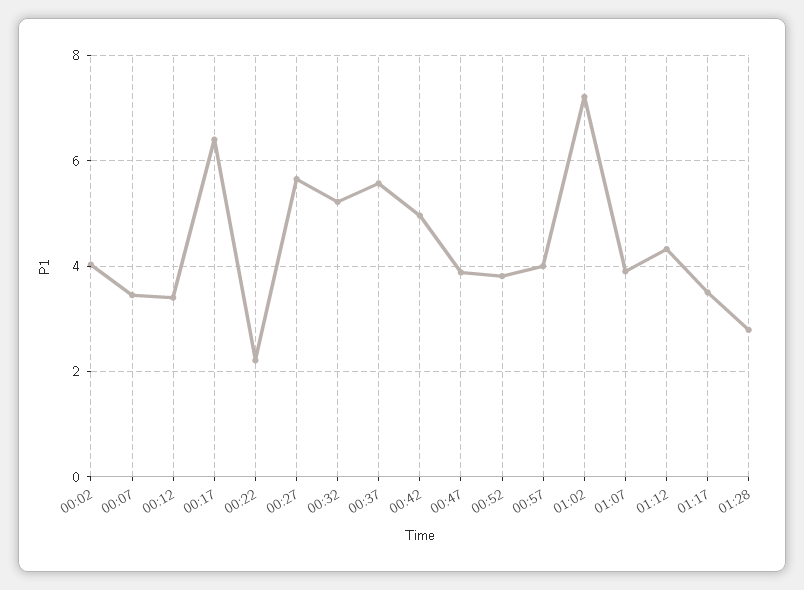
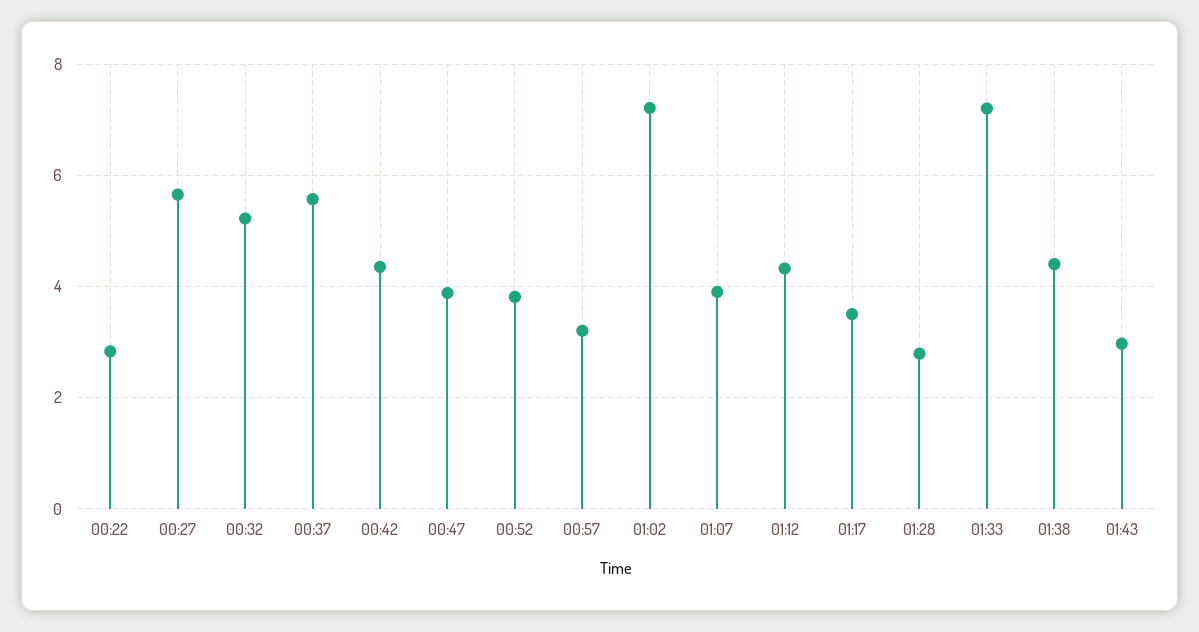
00:02: 4 -> none
00:07: 3.4 -> none
00:12: 3.4 -> none
00:17: 6.4 -> none
00:22: 2.2 -> 2.8
00:42: 5 -> 4.4
00:57: 4 -> 3.2
01:33: none -> 7.2
01:38: none -> 4.4
01:43: none -> 3

